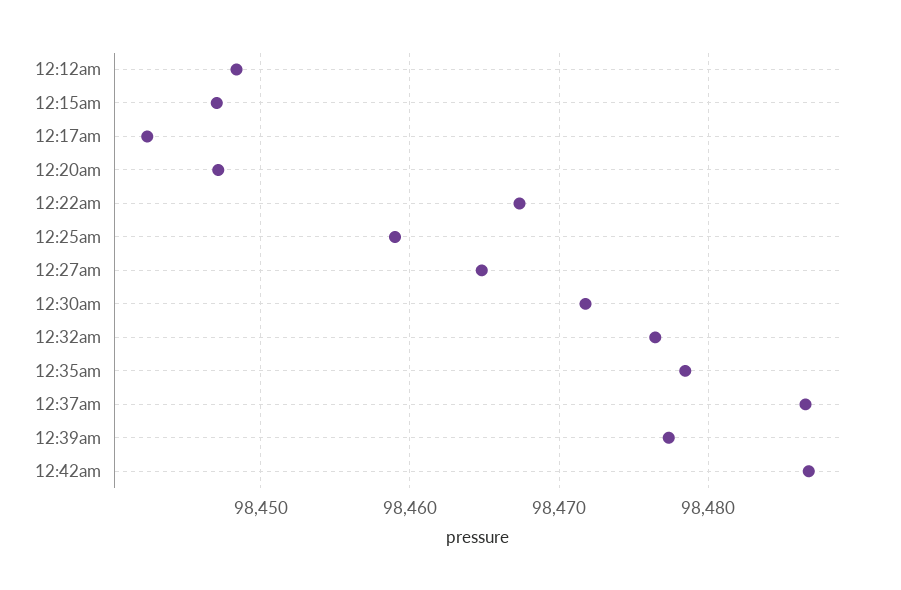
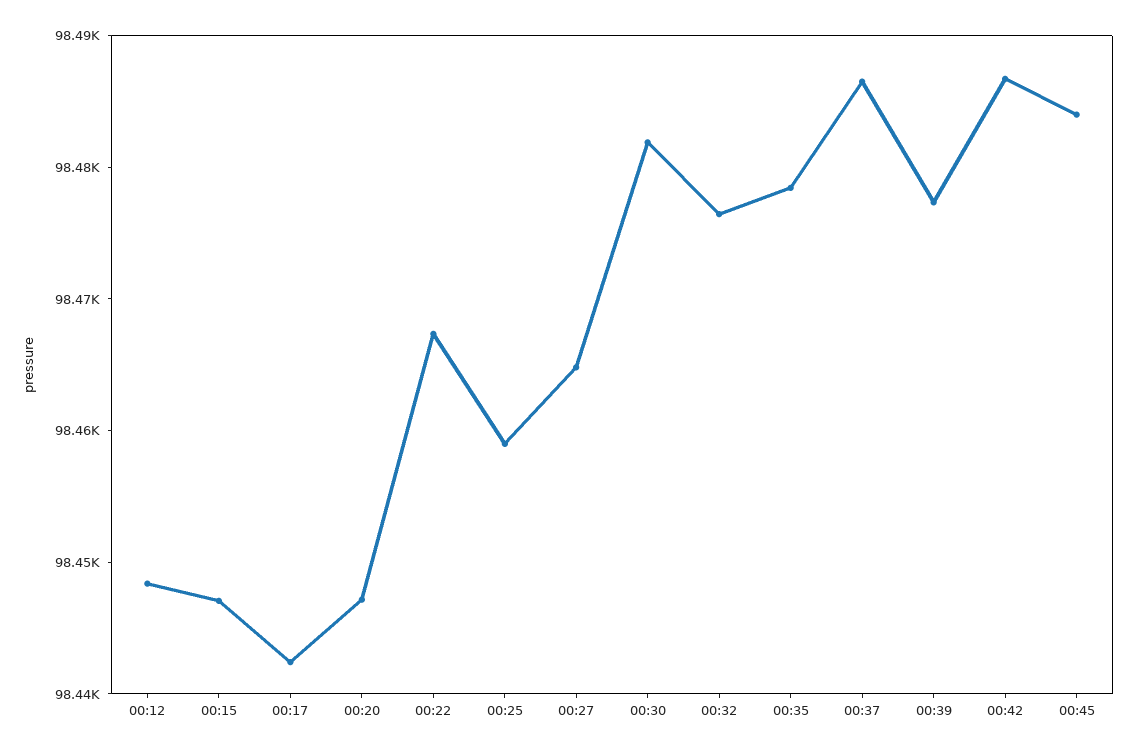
12:30am: 98472 -> 98482
00:45: none -> 98484

